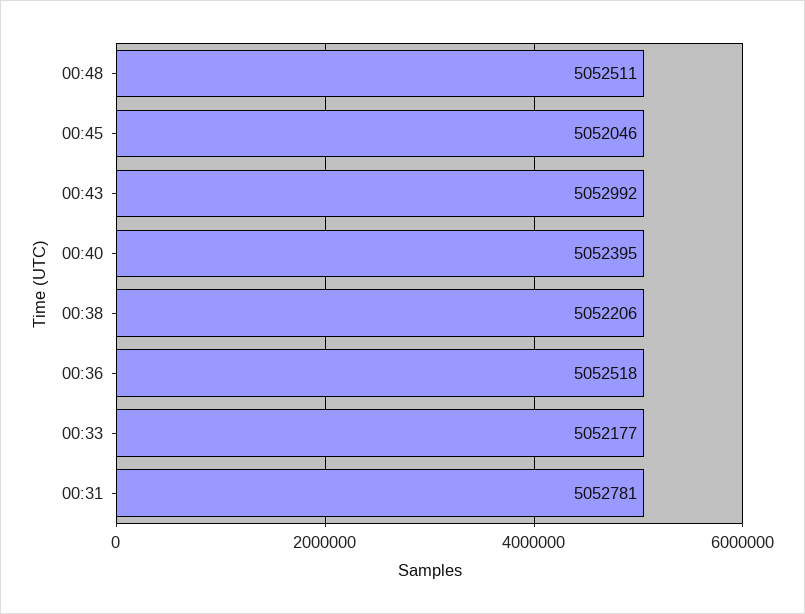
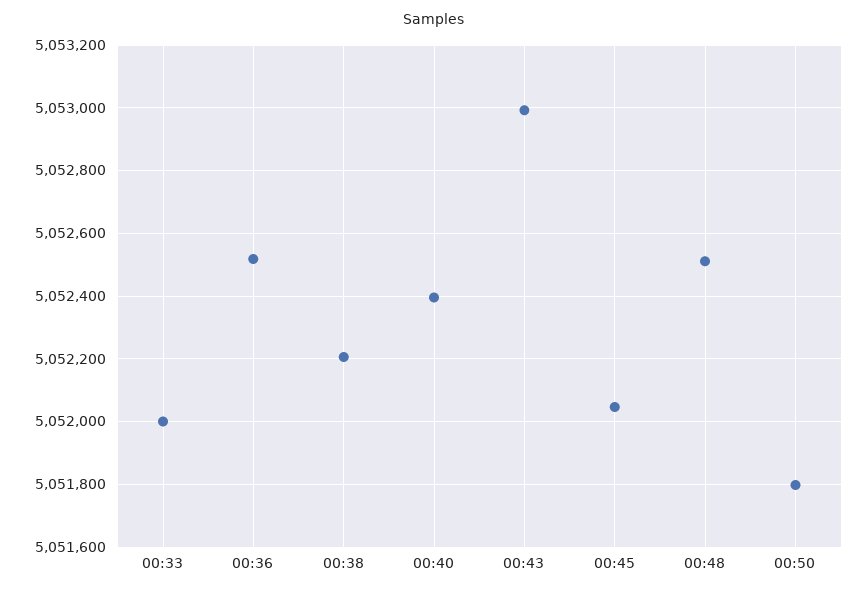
00:33: 5052177 -> 5052000
00:31: 5052781 -> none
00:50: none -> 5051800

